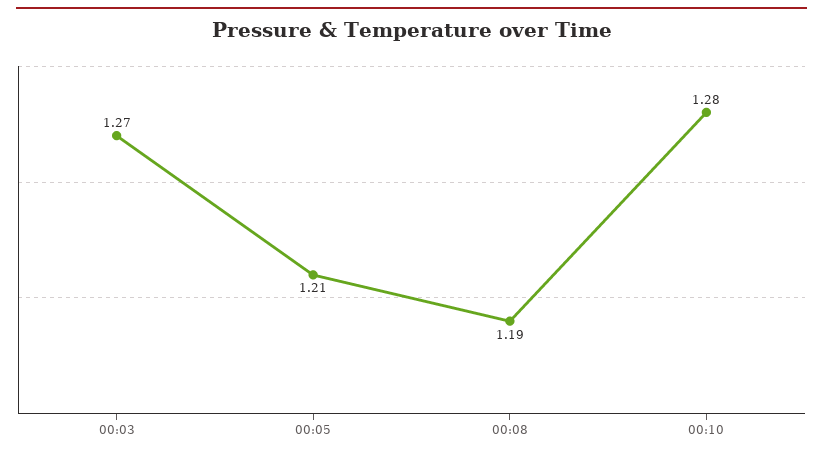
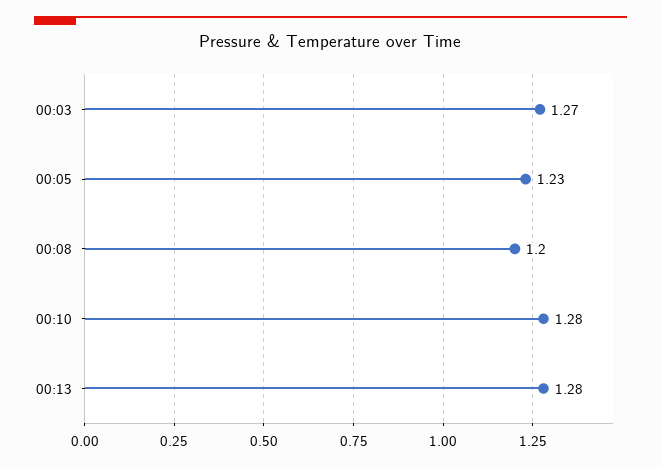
00:05: 1.21 -> 1.23
00:08: 1.19 -> 1.2
00:13: none -> 1.28

